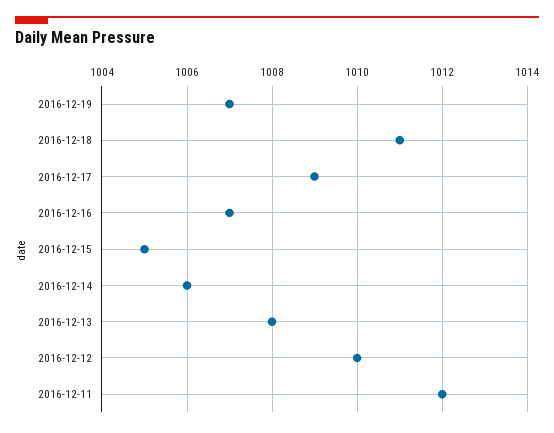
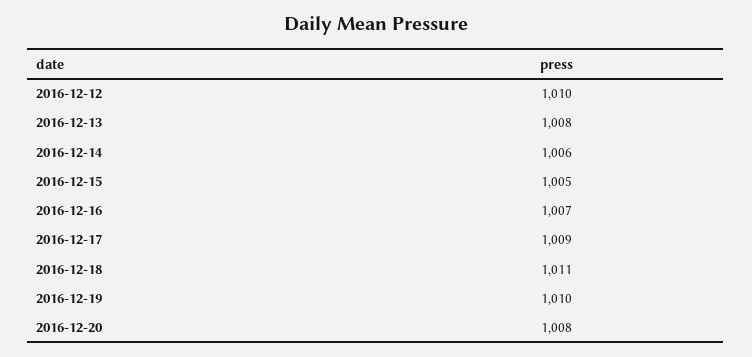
2016-12-19: 1007 -> 1010
2016-12-11: 1012 -> none
2016-12-20: none -> 1008

